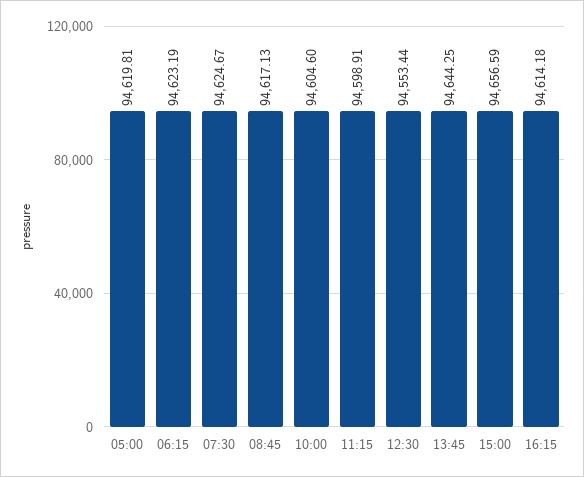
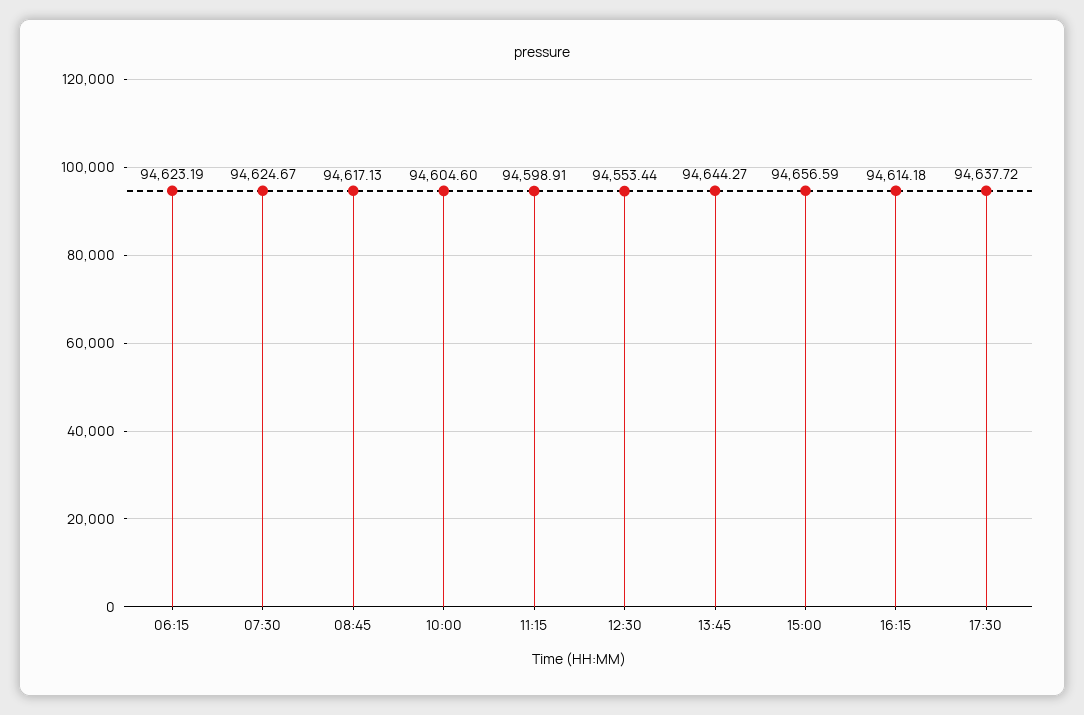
05:00: 94619.81 -> none
13:45: 94644.25 -> 94644.27
17:30: none -> 94637.72

